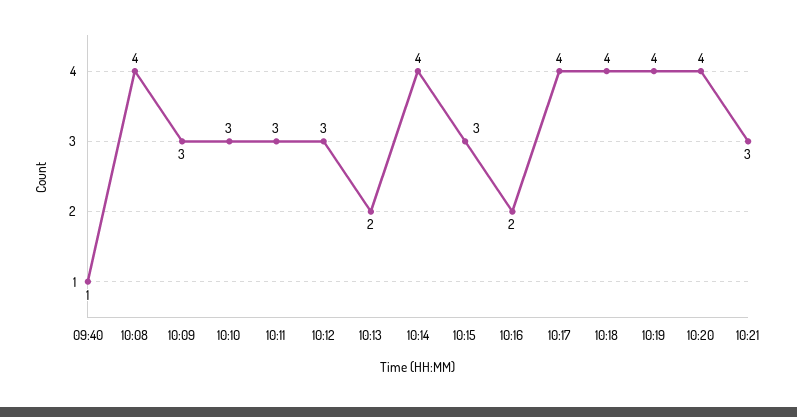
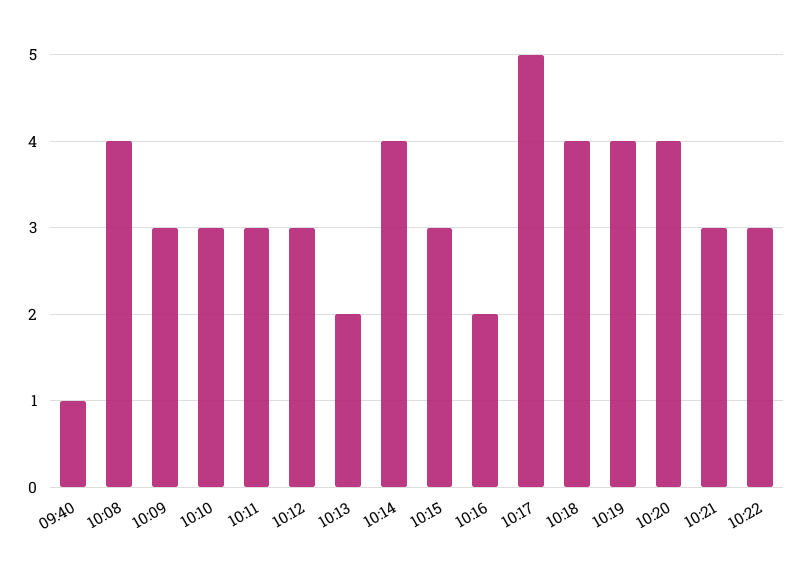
10:17: 4 -> 5
10:22: none -> 3

